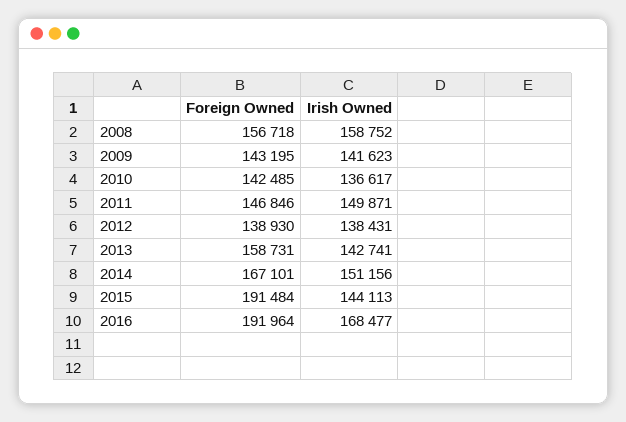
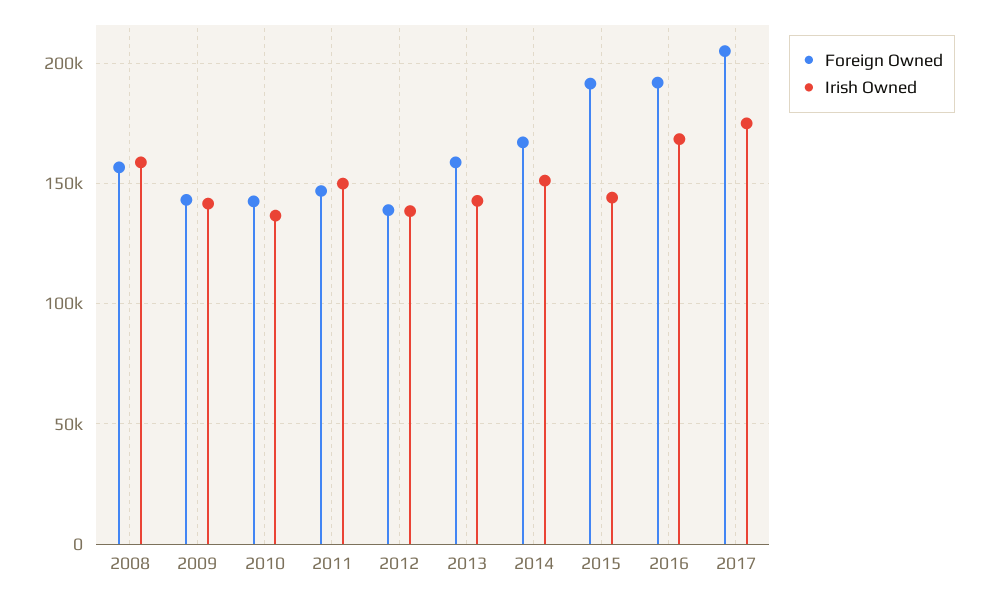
Foreign Owned, 2017: none -> 205000
Irish Owned, 2017: none -> 175000

